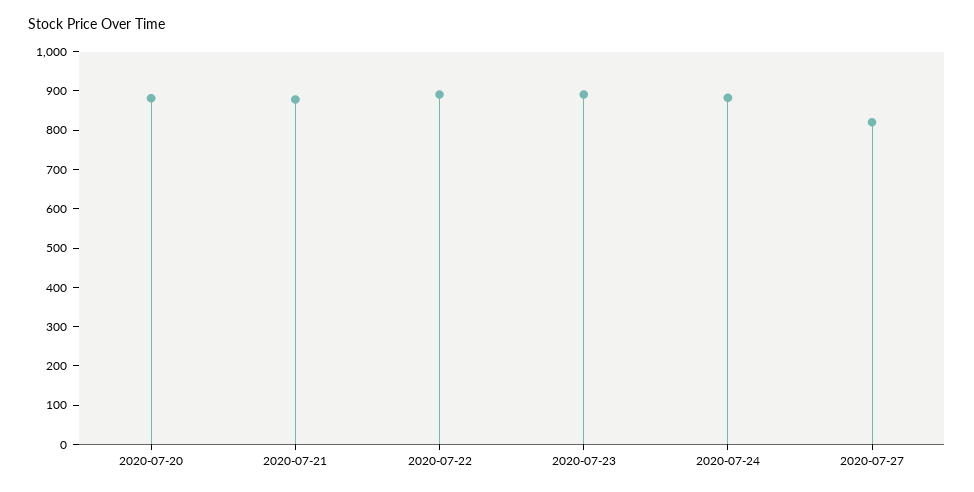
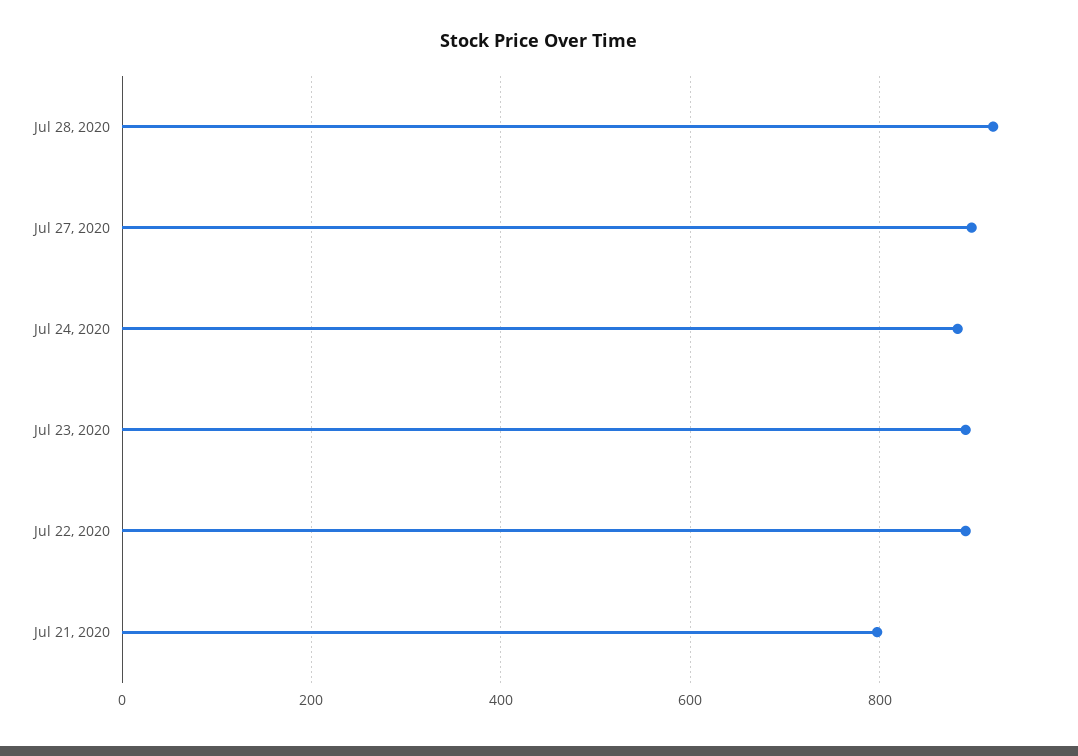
2020-07-20: 875 -> none
2020-07-21: 875 -> 800
2020-07-27: 825 -> 900
Jul 28, 2020: none -> 920

